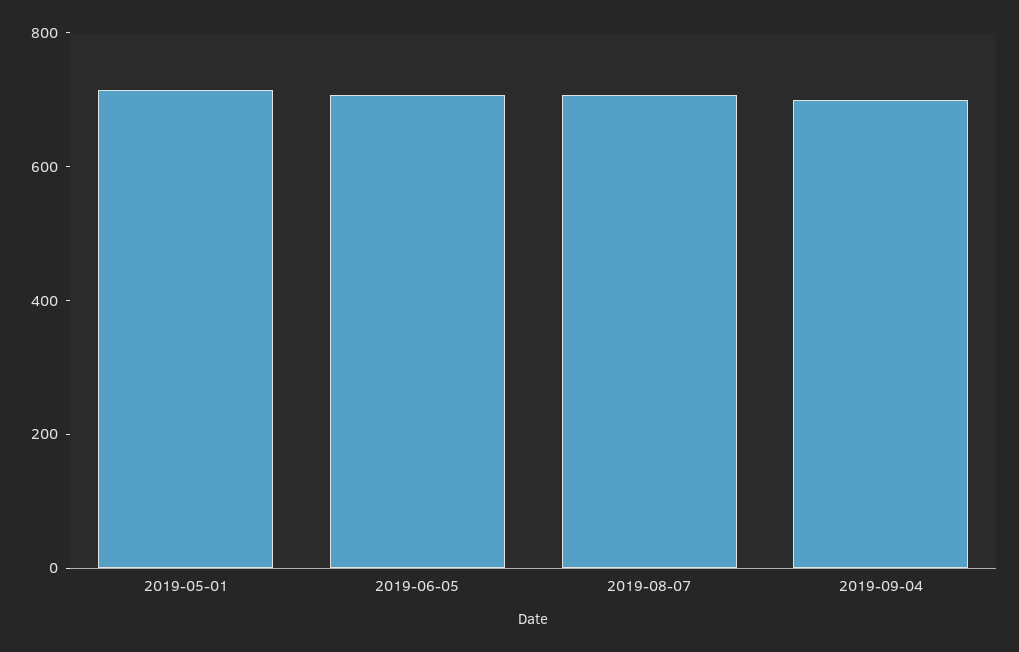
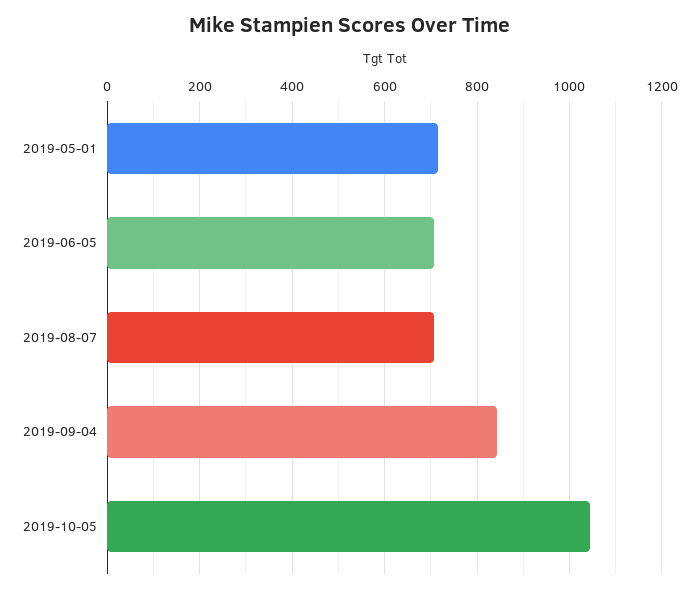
2019-09-04: 700 -> 840
2019-10-05: none -> 1040

